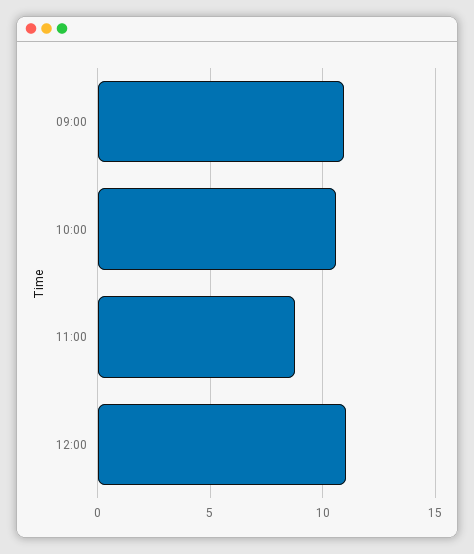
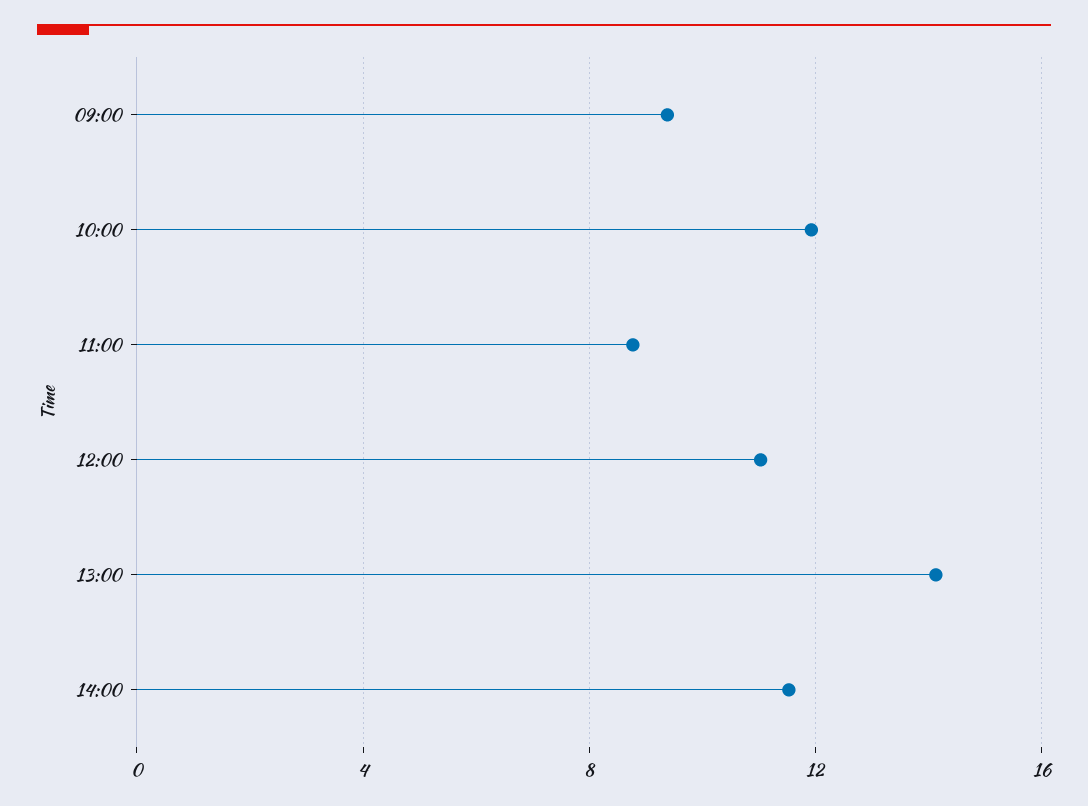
09:00: 11 -> 9.5
10:00: 10.5 -> 12
13:00: none -> 14
14:00: none -> 11.5

